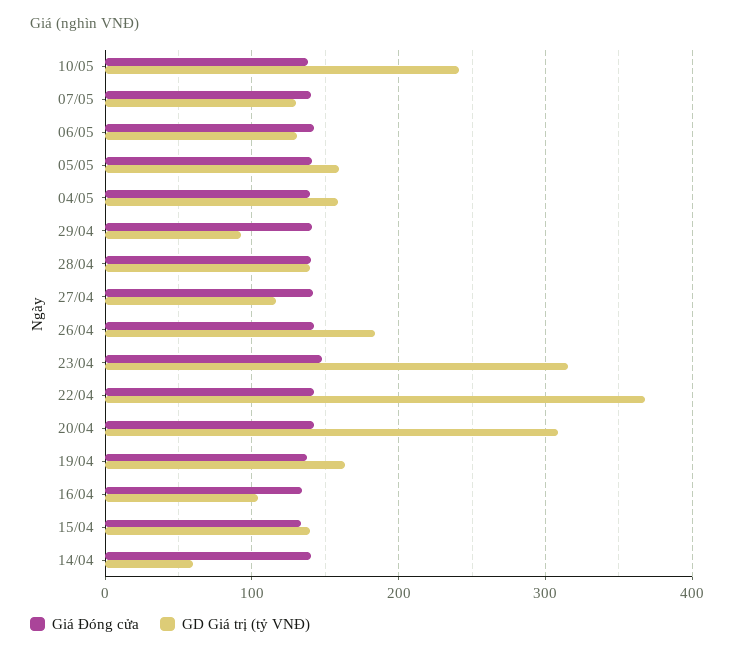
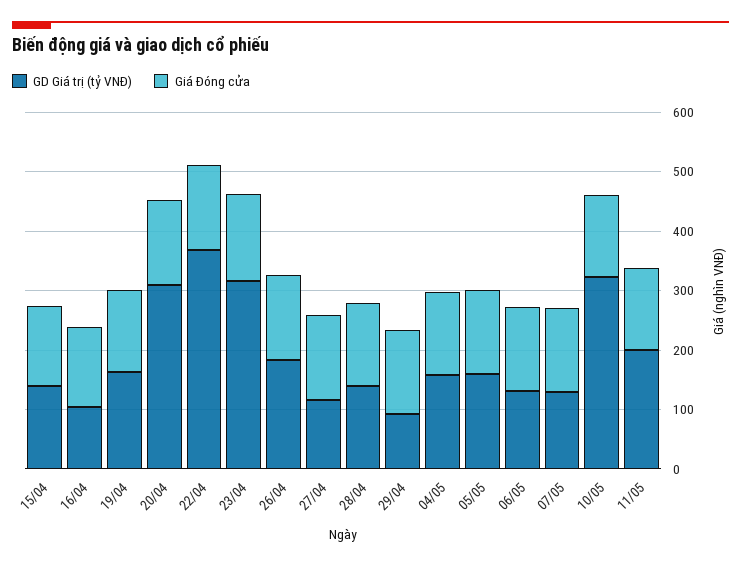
GD Giá trị (tỷ VNĐ), 10/05: 240 -> 320
Giá Đóng cửa, 14/04: 140 -> none
GD Giá trị (tỷ VNĐ), 14/04: 60 -> none
GD Giá trị (tỷ VNĐ), 11/05: none -> 200
Giá Đóng cửa, 11/05: none -> 140

